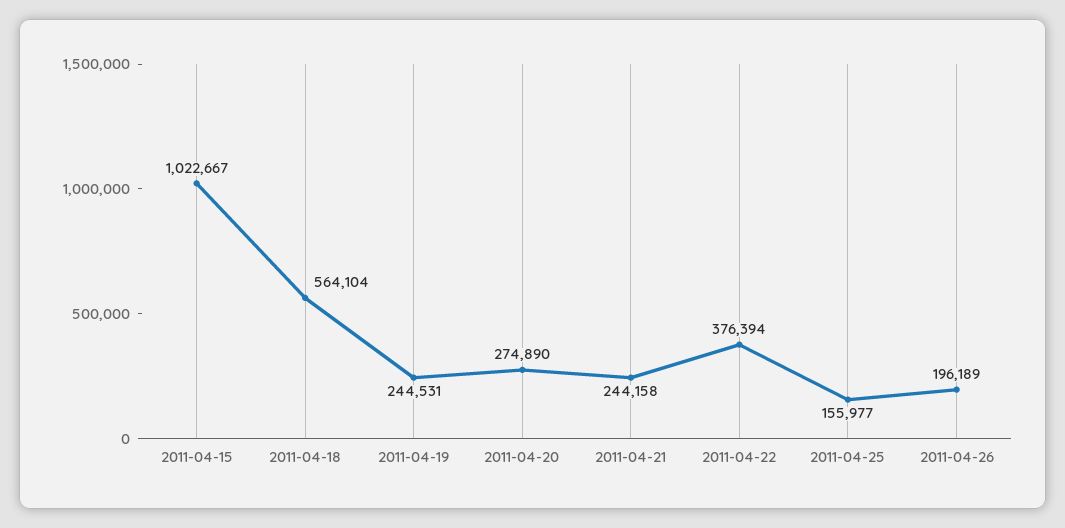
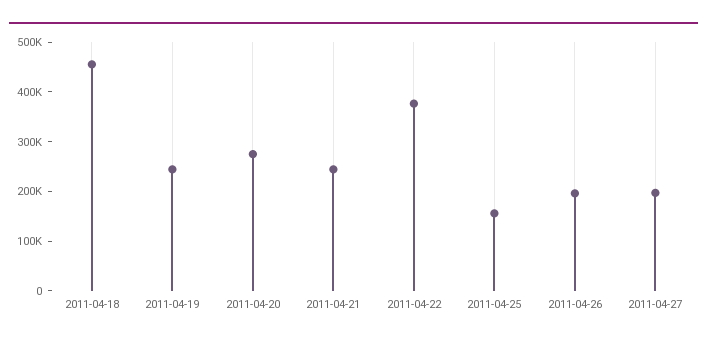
2011-04-15: 1022667 -> none
2011-04-18: 564104 -> 460000
2011-04-27: none -> 200000

